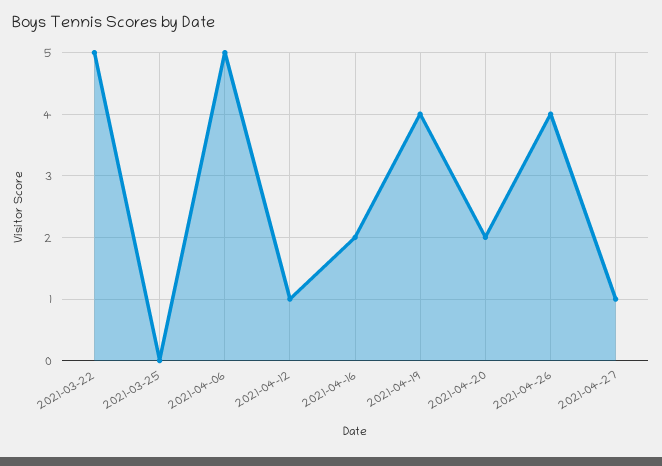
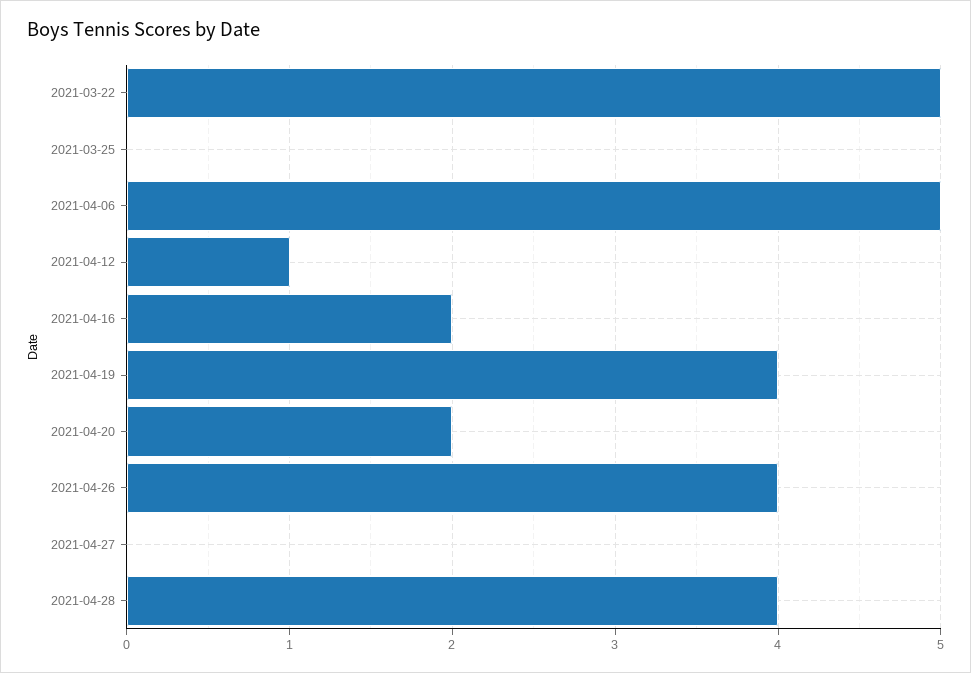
2021-04-27: 1 -> 0
2021-04-28: none -> 4

